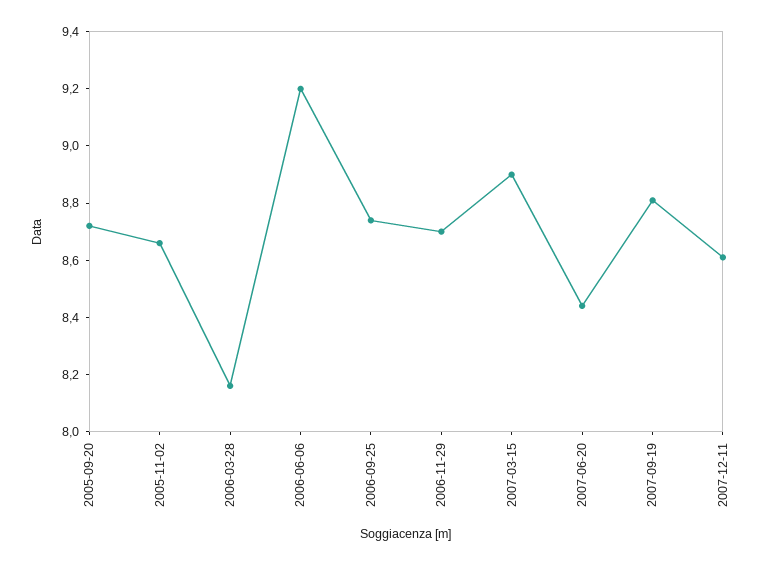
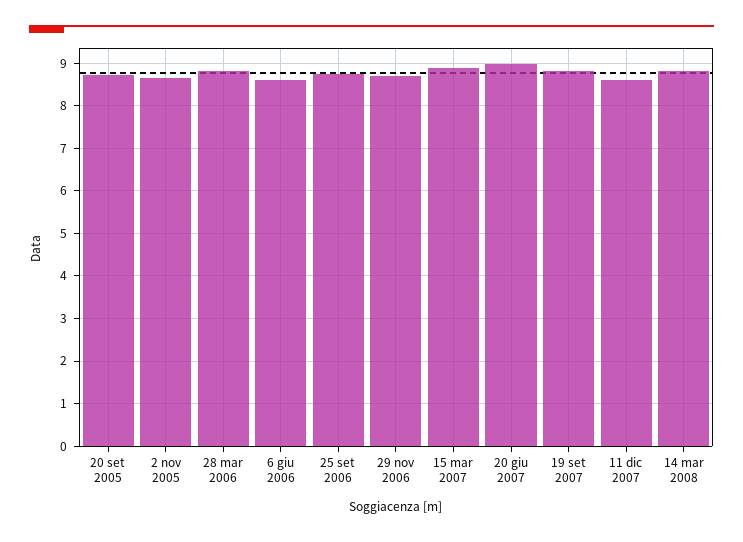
2006-03-28: 8.15 -> 8.8
2006-06-06: 9.2 -> 8.6
2007-06-20: 8.45 -> 9
14 mar 2008: none -> 8.8

